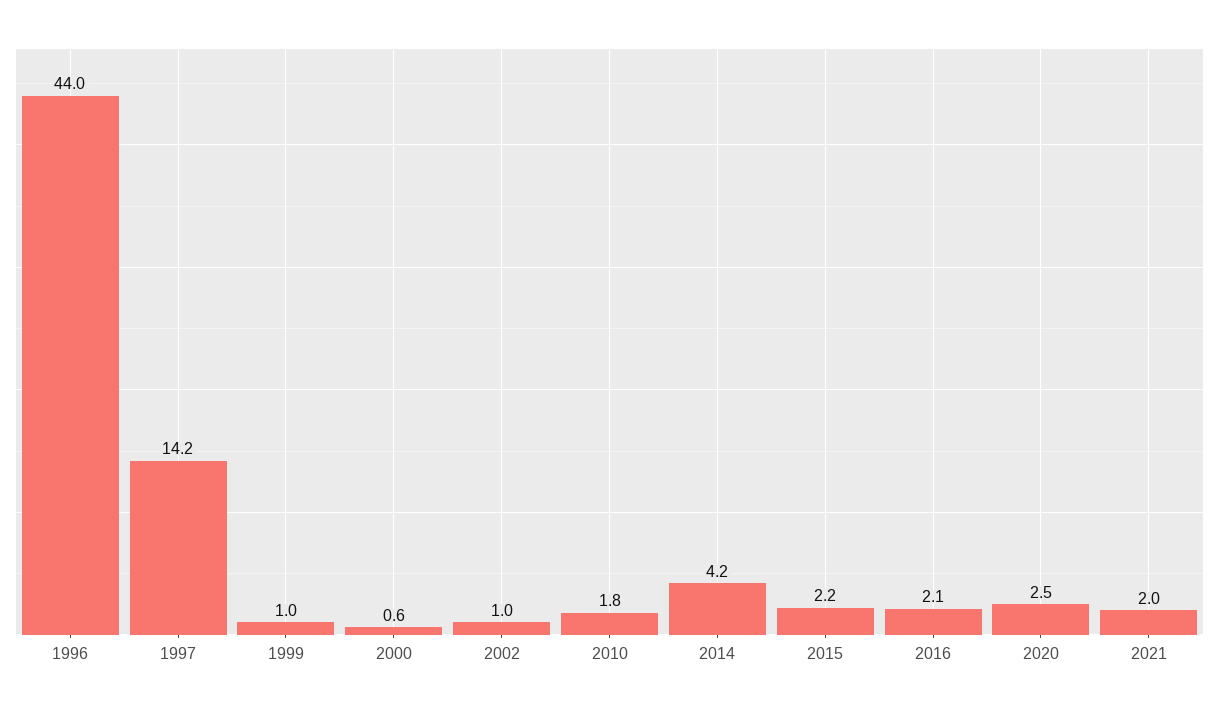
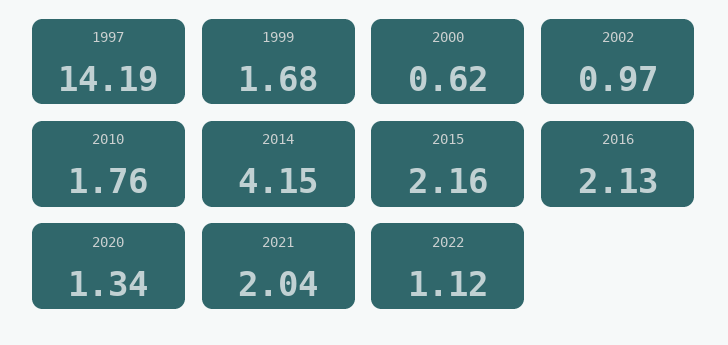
1996: 44 -> none
1999: 1 -> 1.68
2020: 2.5 -> 1.34
2022: none -> 1.12

